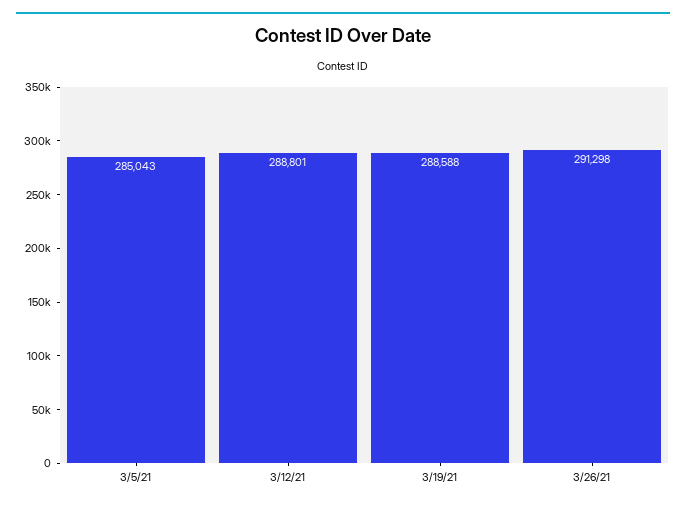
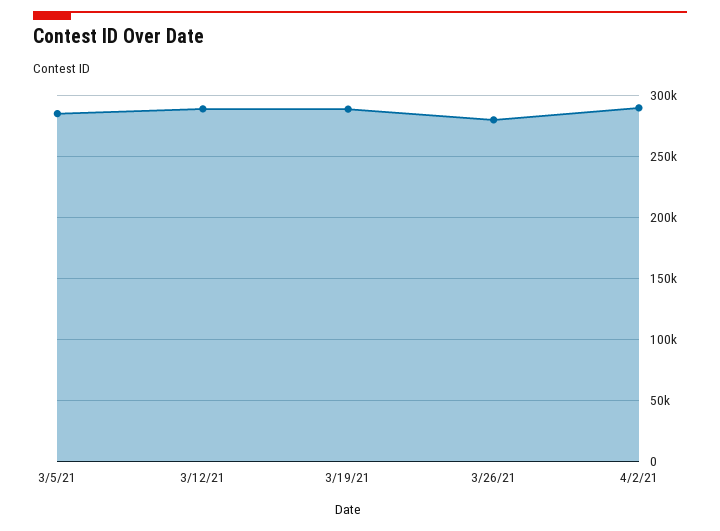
3/26/21: 291298 -> 280000
4/2/21: none -> 290000

